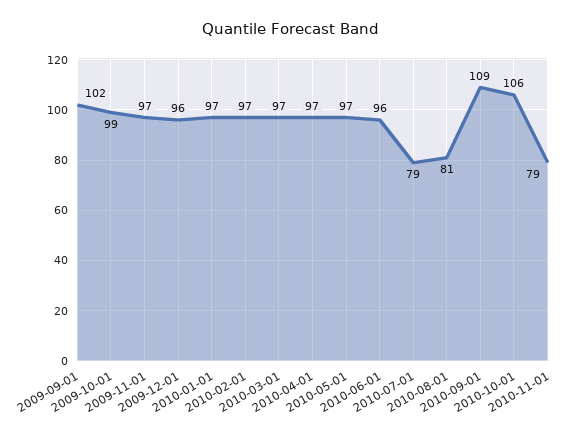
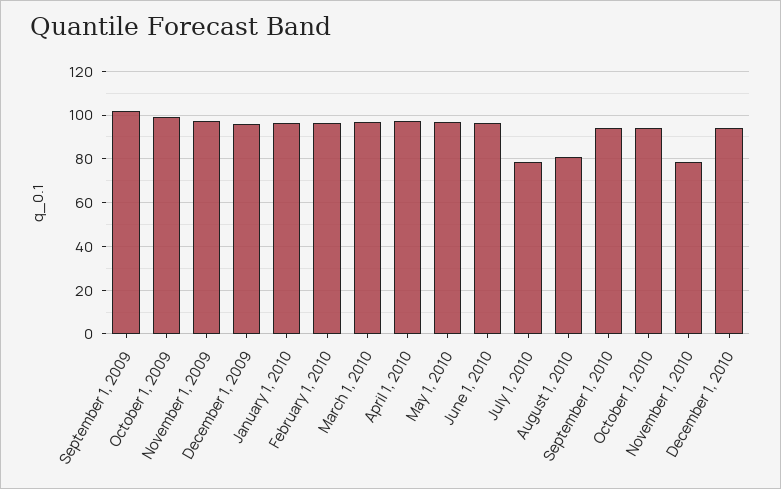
2010-09-01: 109 -> 95
2010-10-01: 106 -> 95
December 1, 2010: none -> 95

